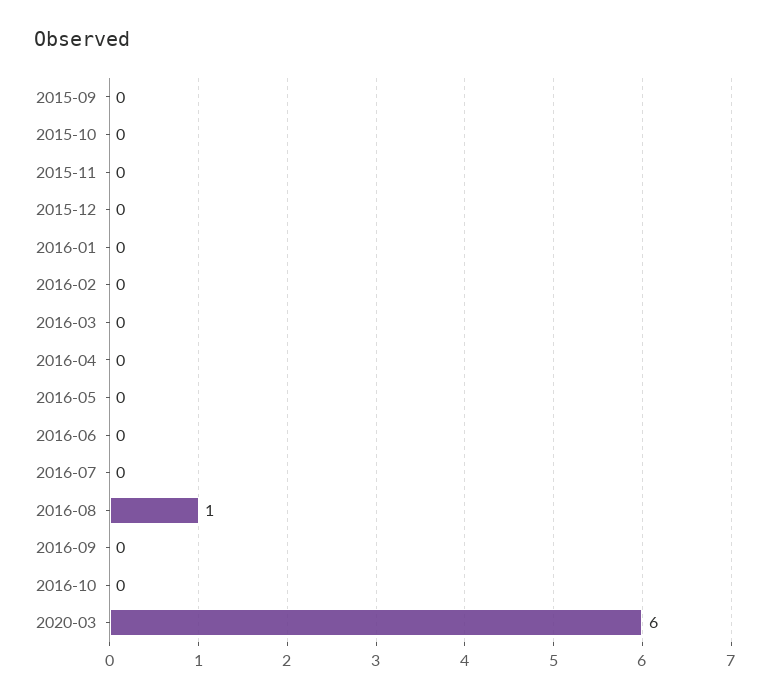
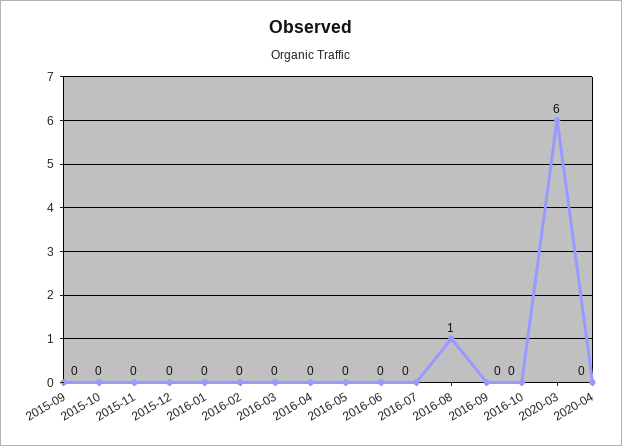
2020-04: none -> 0

